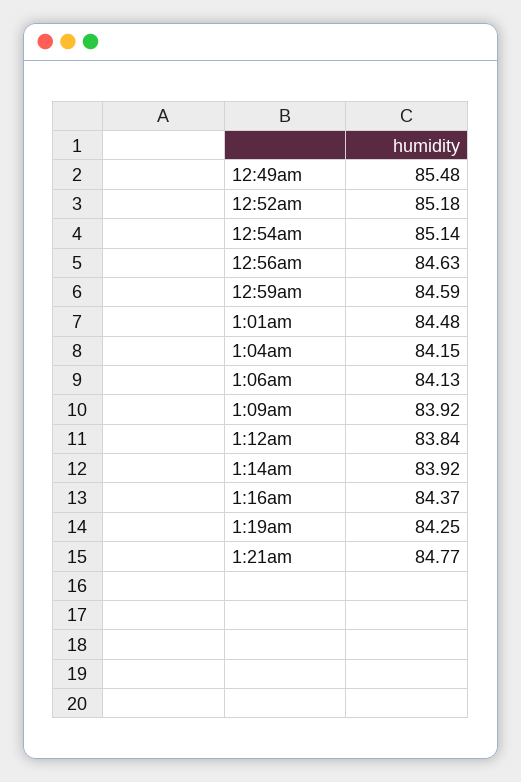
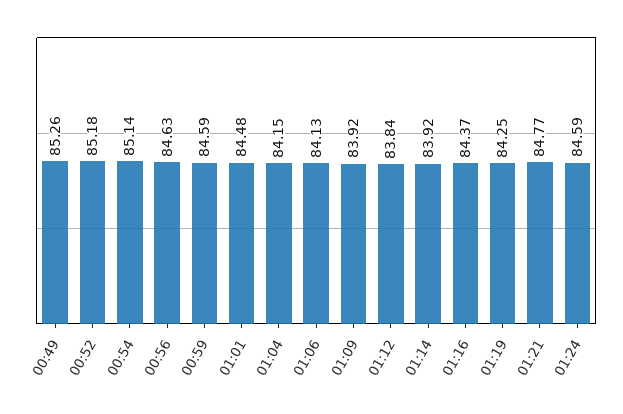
12:49am: 85.48 -> 85.26
01:24: none -> 84.59

